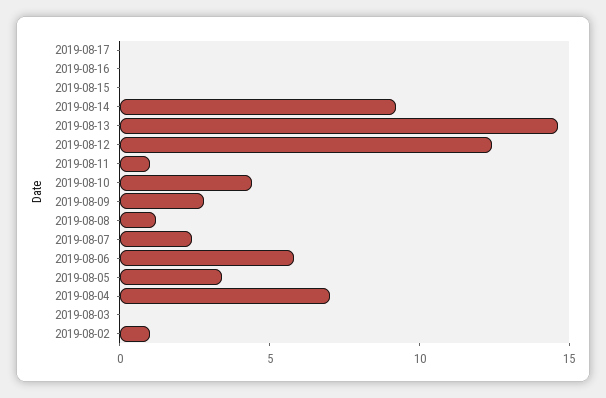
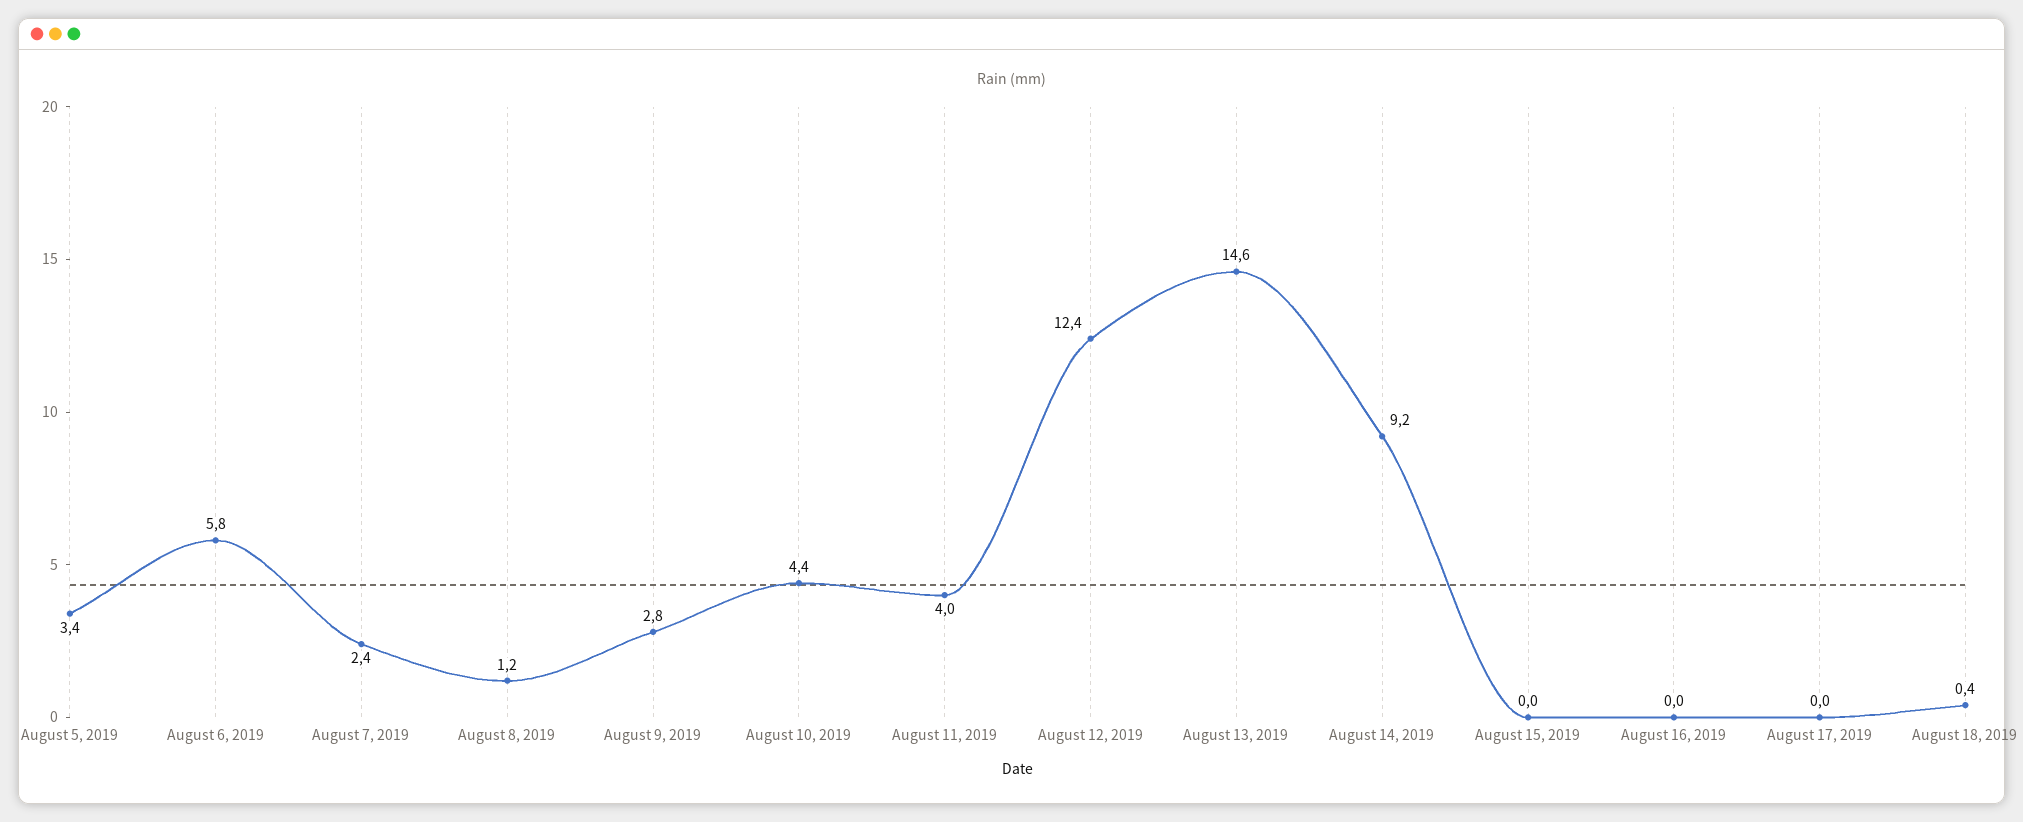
2019-08-11: 1 -> 4
2019-08-04: 7 -> none
2019-08-03: 0 -> none
2019-08-02: 1 -> none
August 18, 2019: none -> 0.4

